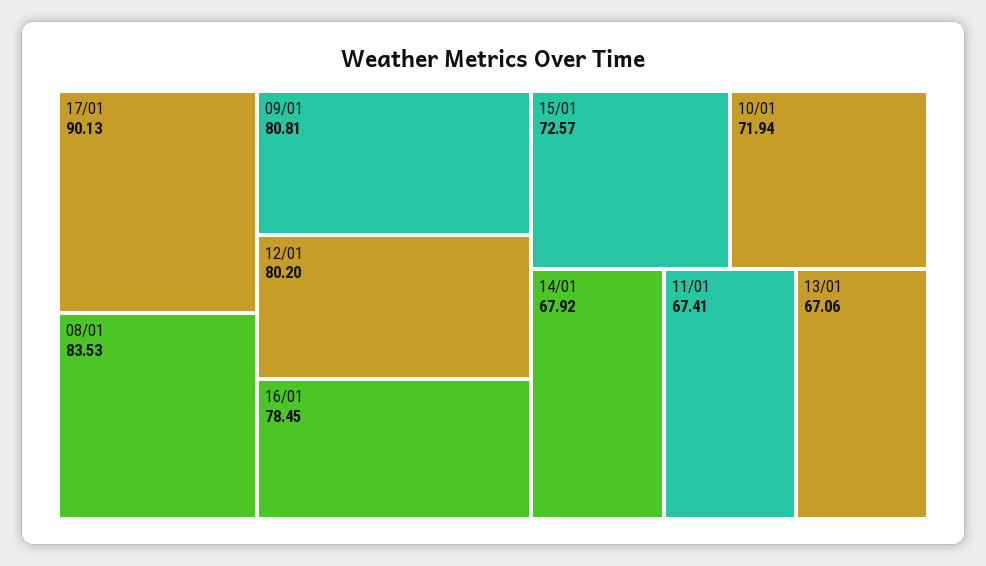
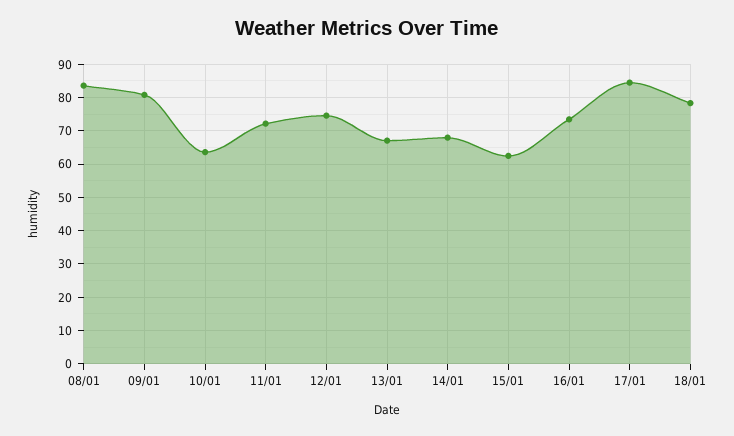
17/01: 90.13 -> 84
12/01: 80.2 -> 74
16/01: 78.45 -> 74
15/01: 72.57 -> 62
10/01: 71.94 -> 64
11/01: 67.41 -> 72
18/01: none -> 78

